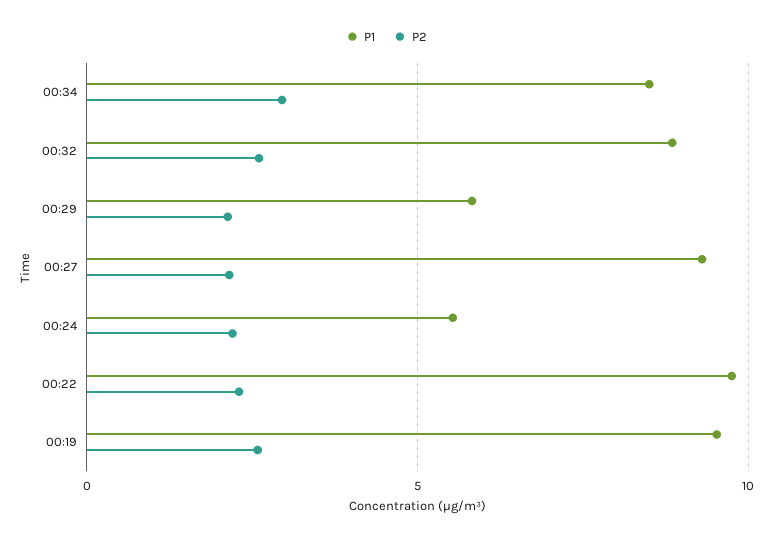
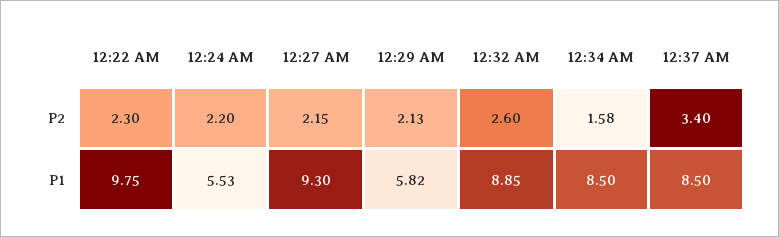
P2, 00:34: 3 -> 1.58
P1, 00:19: 9.5 -> none
P2, 00:19: 2.5 -> none
P2, 12:37 AM: none -> 3.4
P1, 12:37 AM: none -> 8.5

